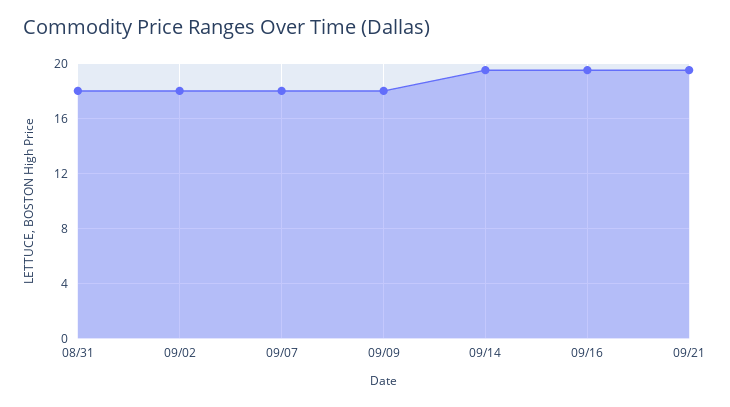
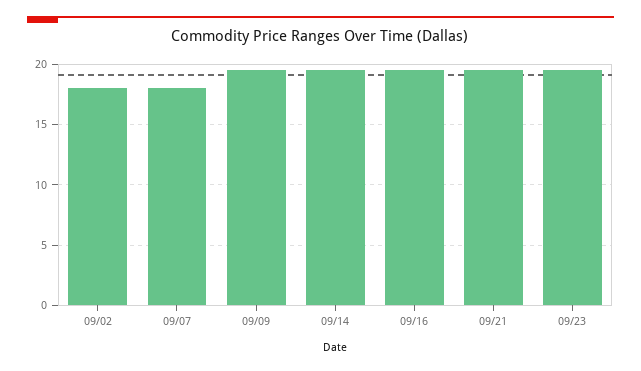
08/31: 18 -> none
09/09: 18 -> 19.5
09/23: none -> 19.5

